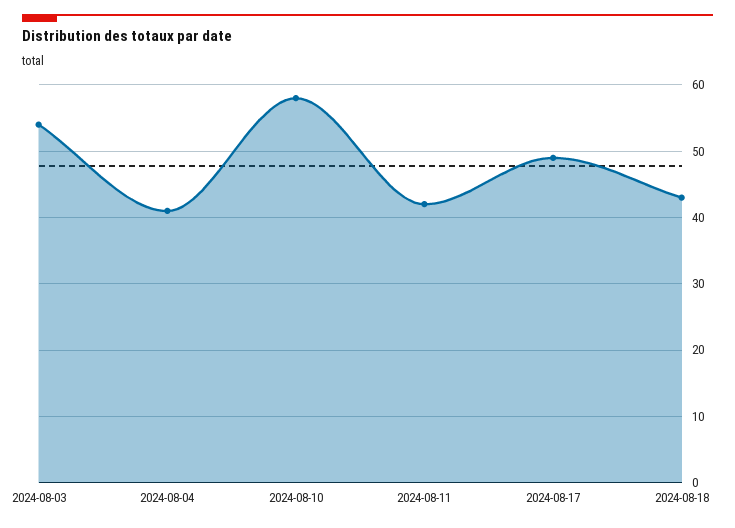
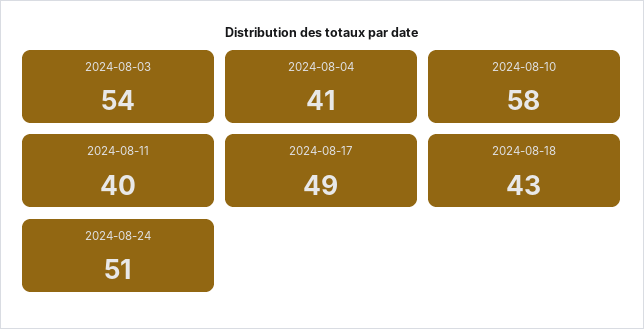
2024-08-11: 42 -> 40
2024-08-24: none -> 51

